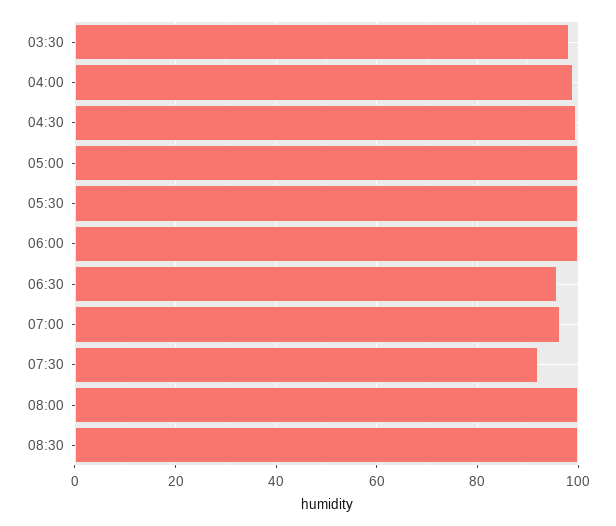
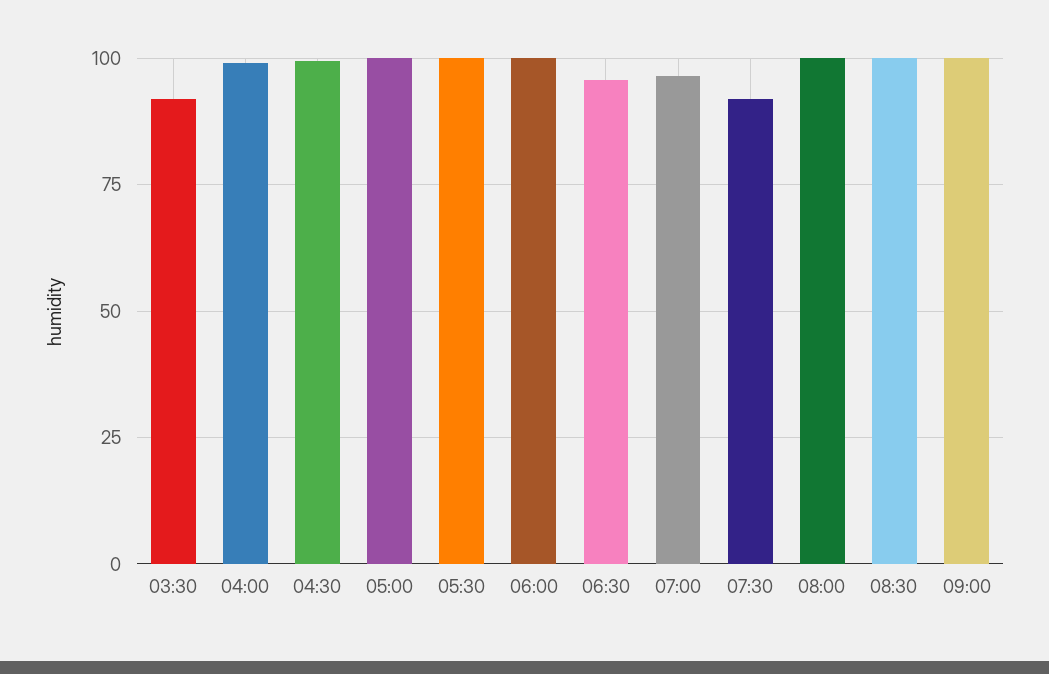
03:30: 98 -> 92.5
09:00: none -> 100

